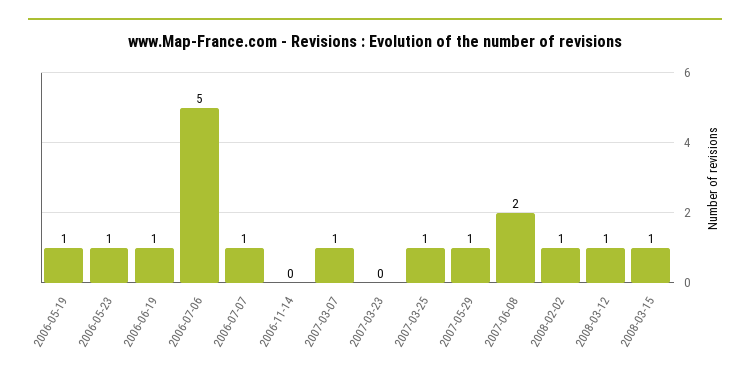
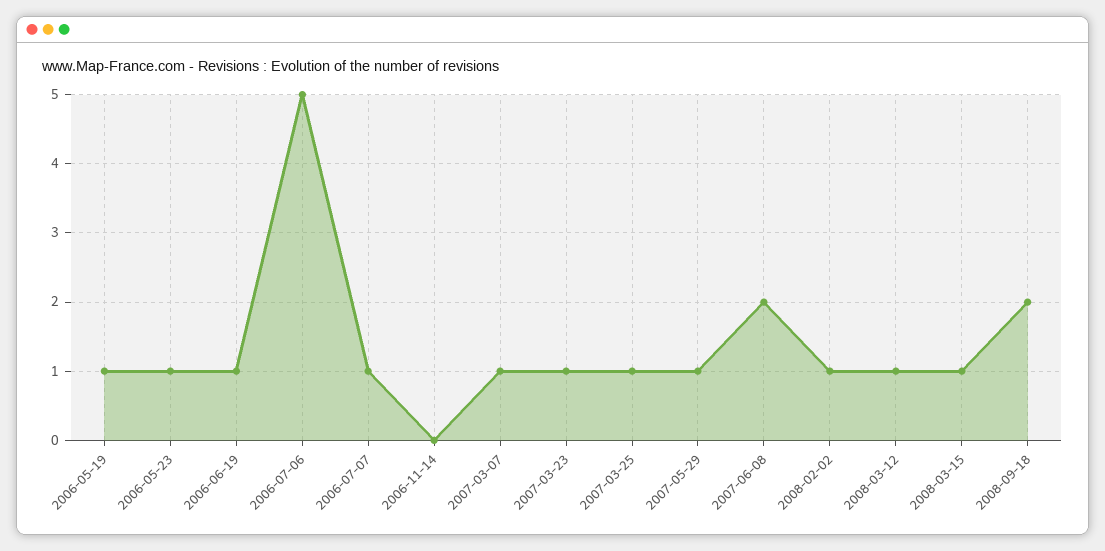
2007-03-23: 0 -> 1
2008-09-18: none -> 2

